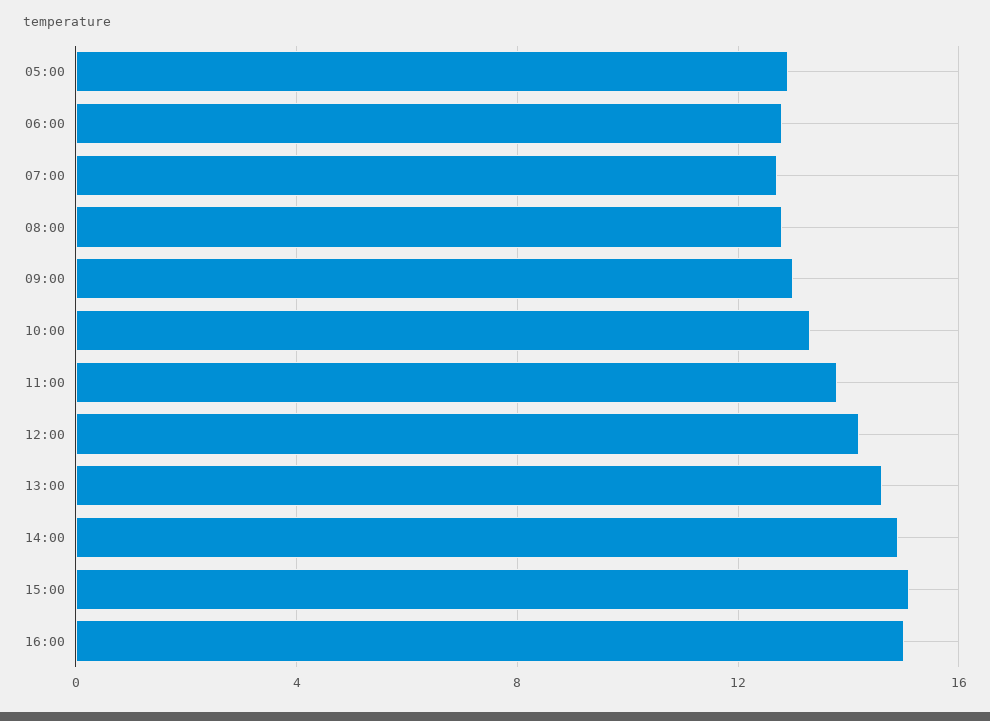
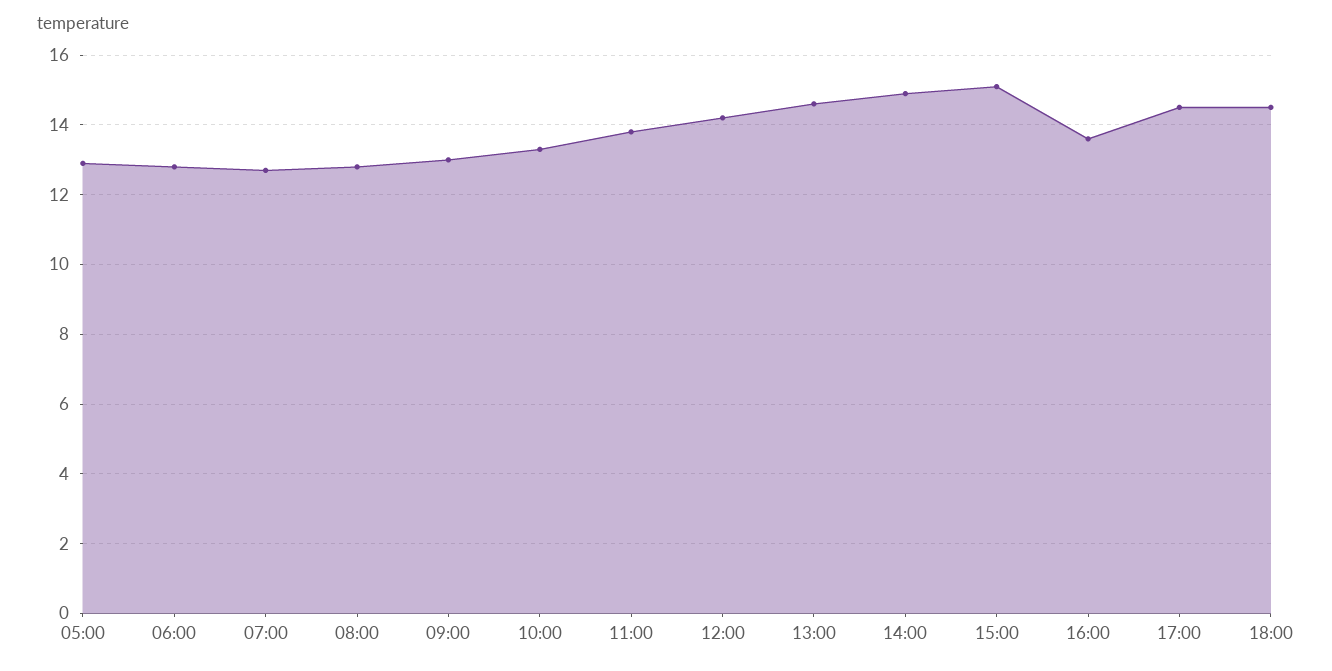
16:00: 15 -> 13.5
17:00: none -> 14.5
18:00: none -> 14.5

